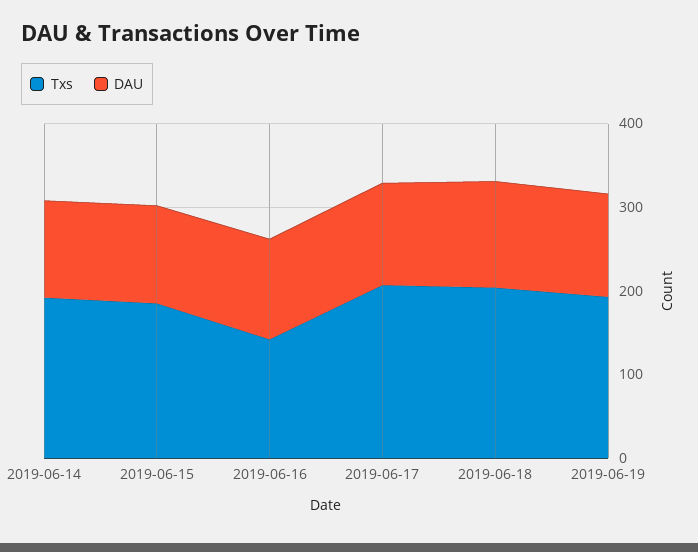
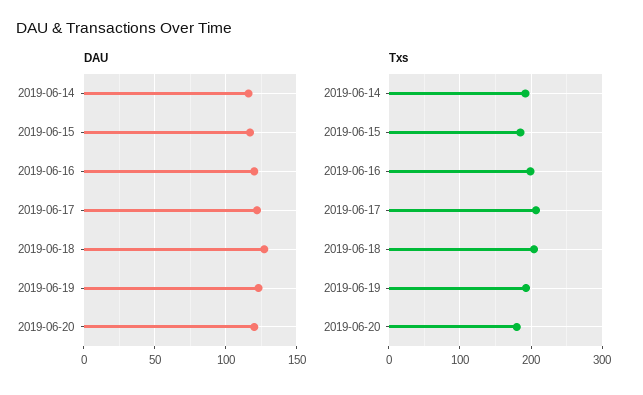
Txs, 2019-06-16: 140 -> 200
DAU, 2019-06-20: none -> 120
Txs, 2019-06-20: none -> 180

